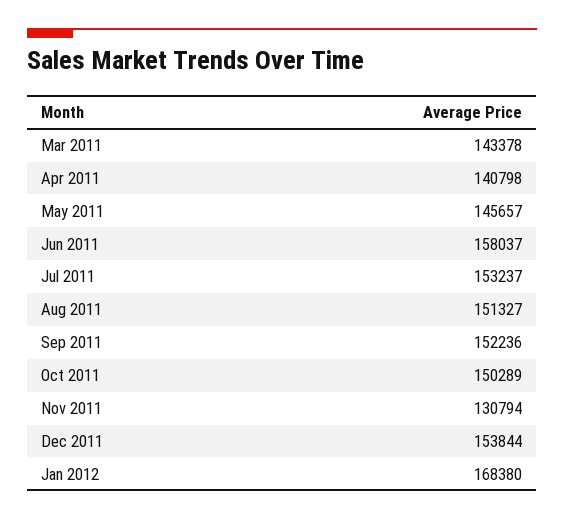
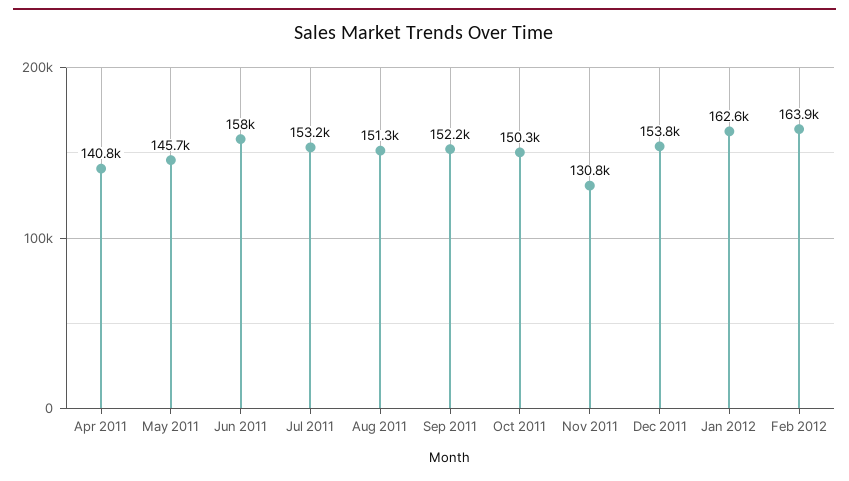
Mar 2011: 143378 -> none
Jan 2012: 168380 -> 162600
Feb 2012: none -> 163900

